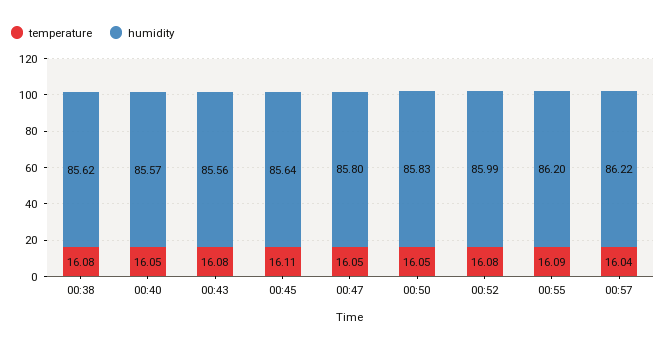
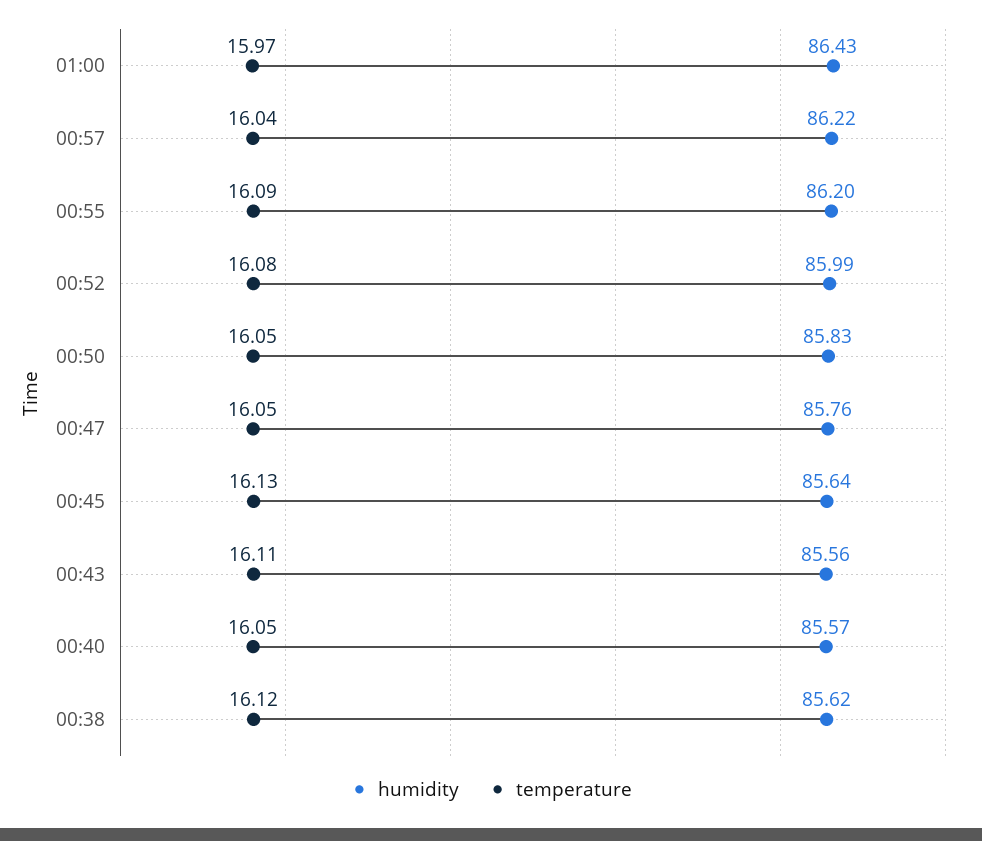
temperature, 00:38: 16.08 -> 16.12
temperature, 00:43: 16.08 -> 16.11
temperature, 00:45: 16.11 -> 16.13
humidity, 00:47: 85.8 -> 85.76
humidity, 01:00: none -> 86.43
temperature, 01:00: none -> 15.97

